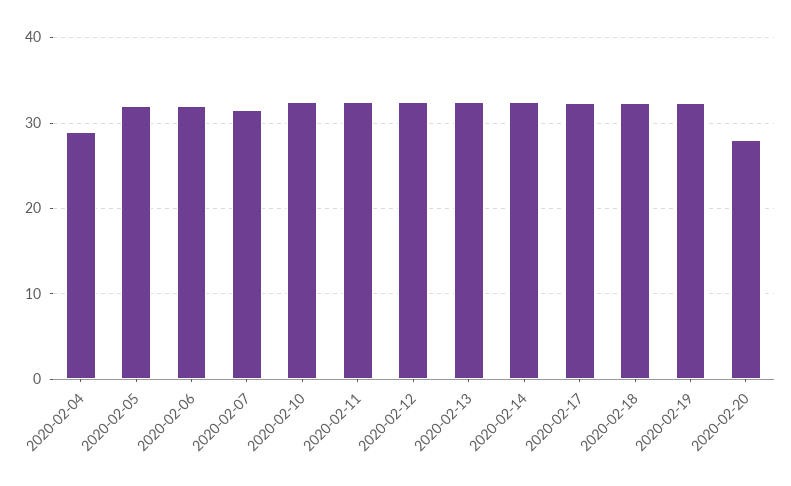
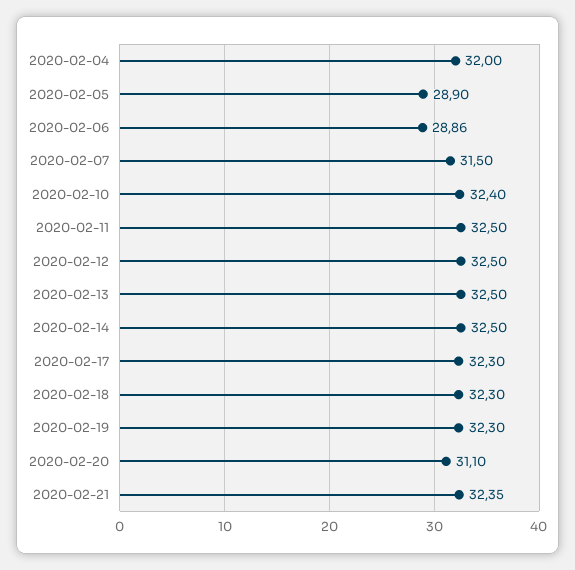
2020-02-04: 29 -> 32
2020-02-05: 32 -> 28.9
2020-02-06: 32 -> 28.86
2020-02-20: 28 -> 31.1
2020-02-21: none -> 32.35

